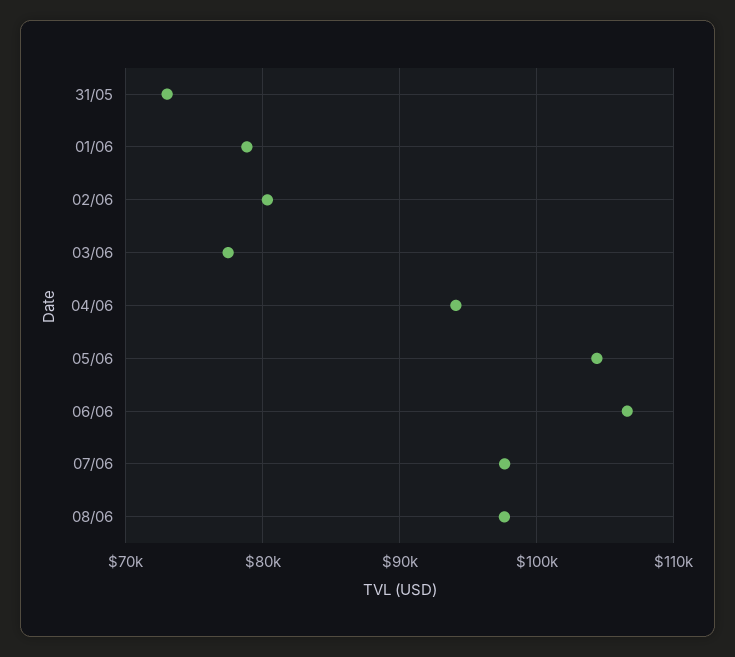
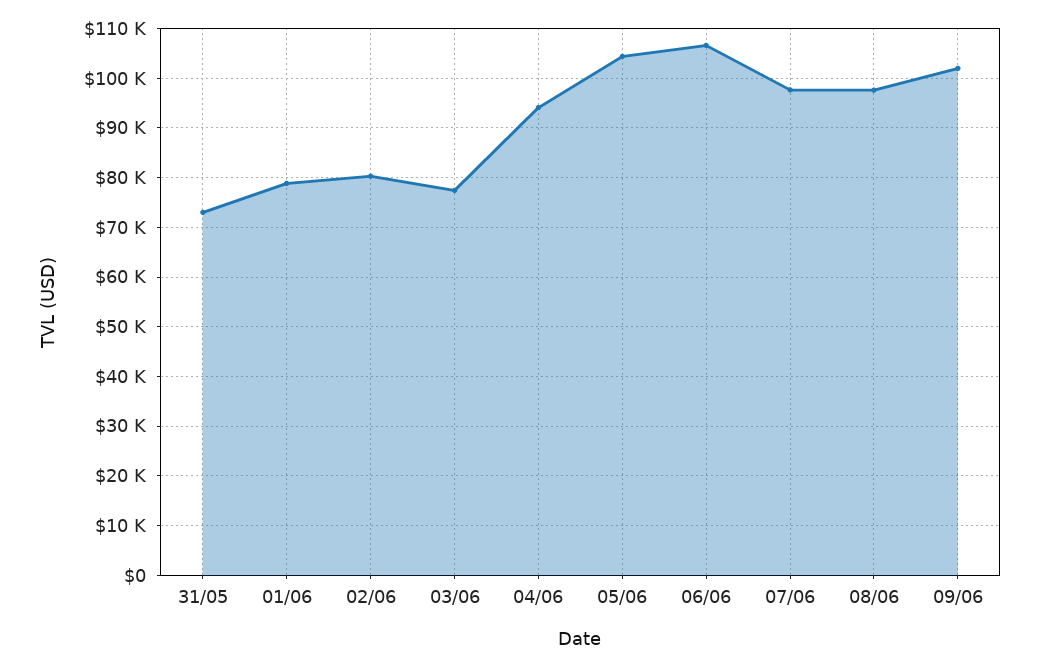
09/06: none -> 102000

